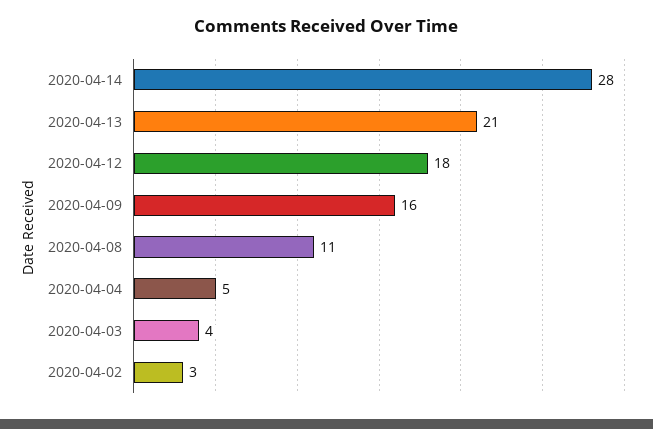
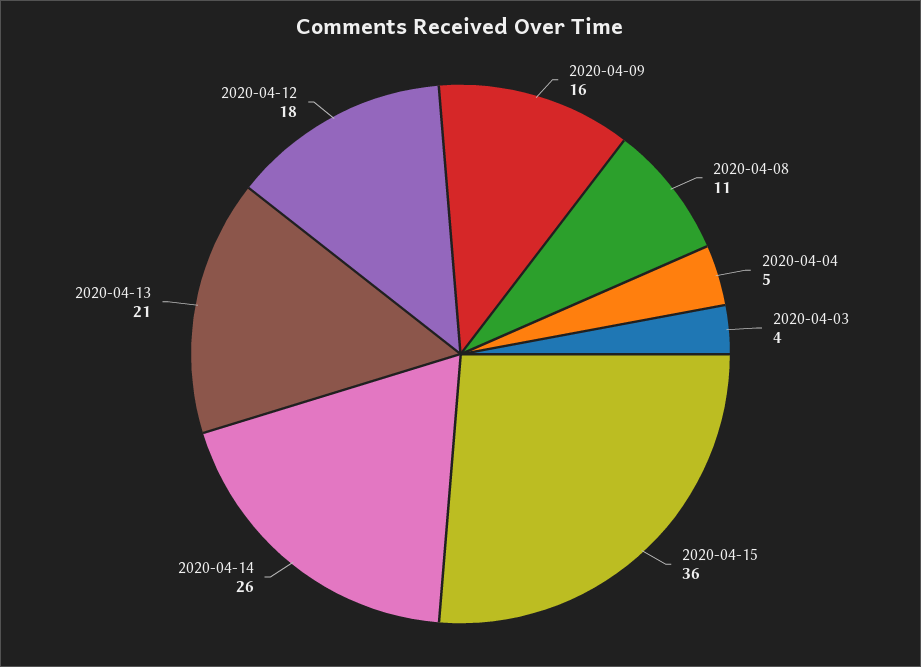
2020-04-14: 28 -> 26
2020-04-02: 3 -> none
2020-04-15: none -> 36

